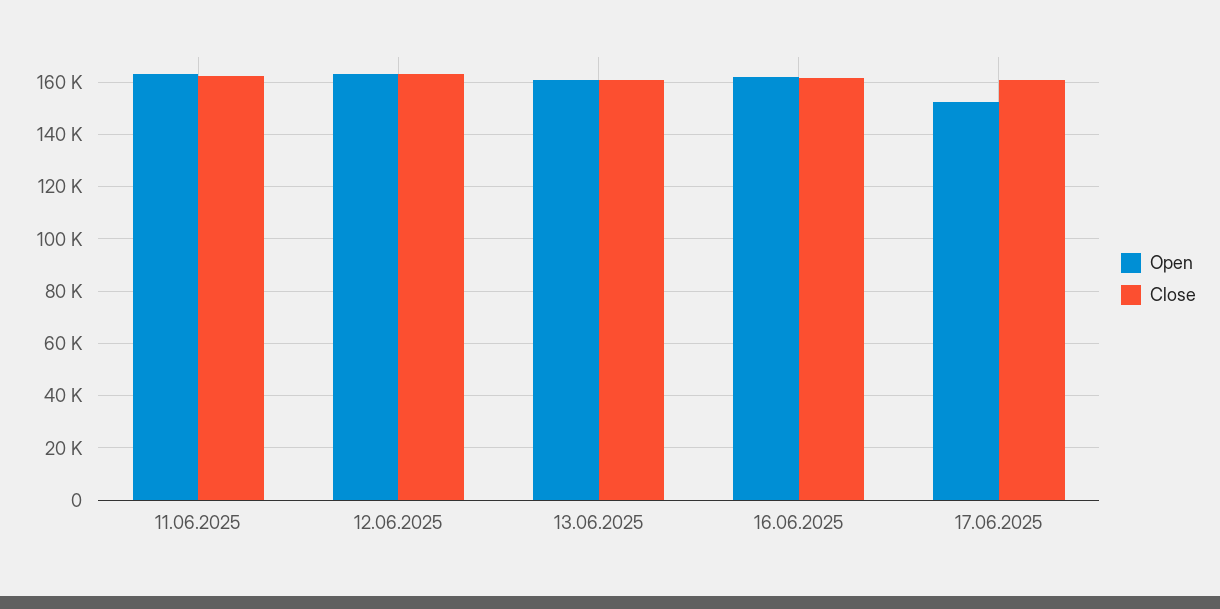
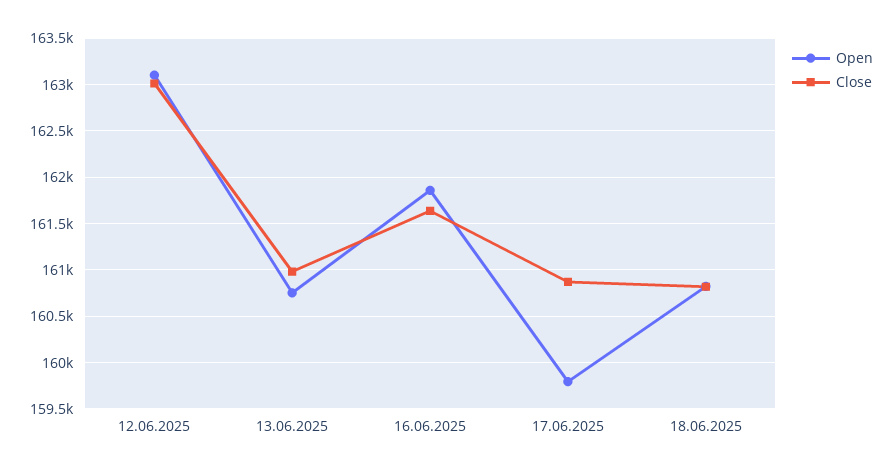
Open, 11.06.2025: 162500 -> none
Close, 11.06.2025: 162500 -> none
Open, 17.06.2025: 152500 -> 159800
Open, 18.06.2025: none -> 160800
Close, 18.06.2025: none -> 160800

